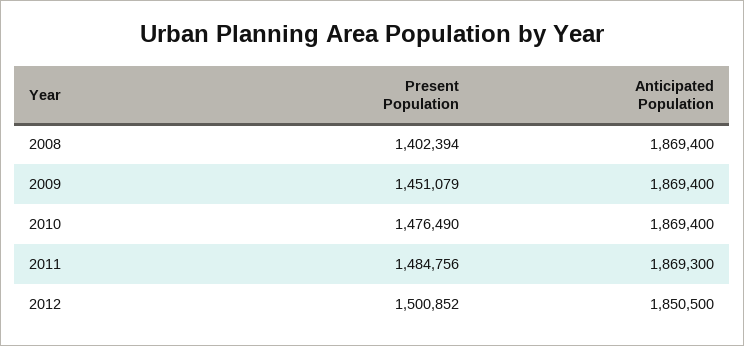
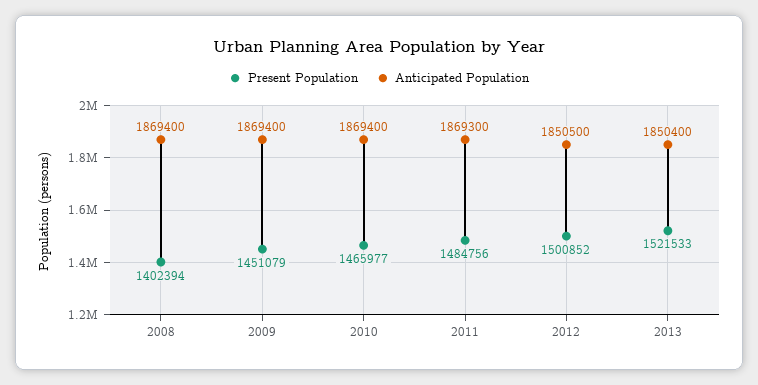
Present Population, 2010: 1476490 -> 1465977
Present Population, 2013: none -> 1521533
Anticipated Population, 2013: none -> 1850400

